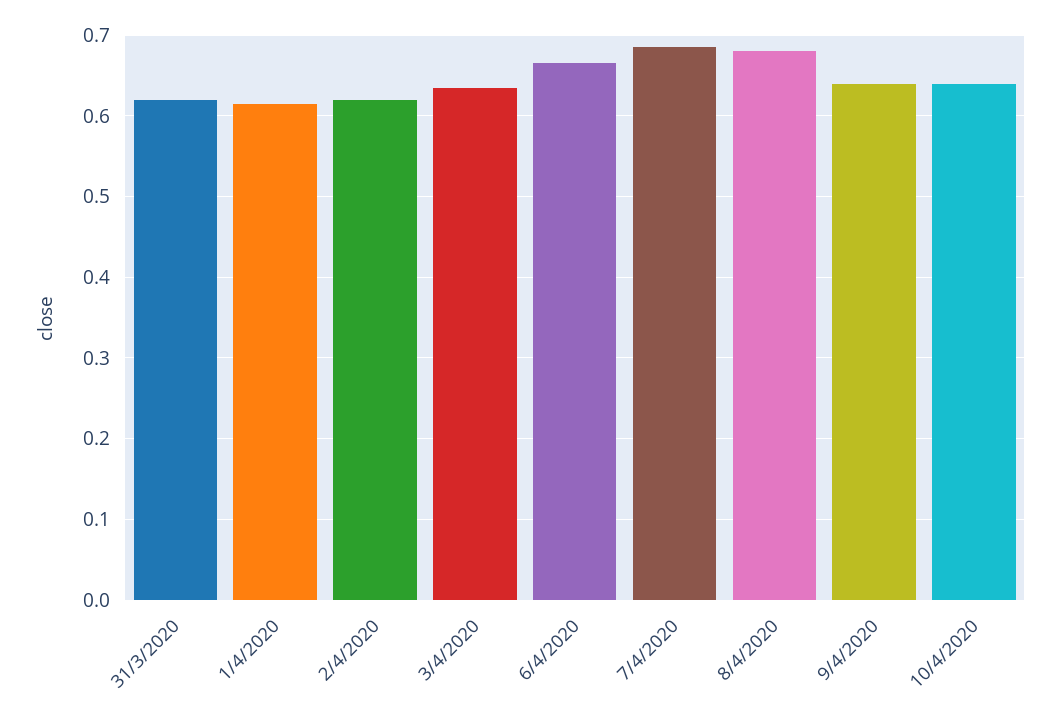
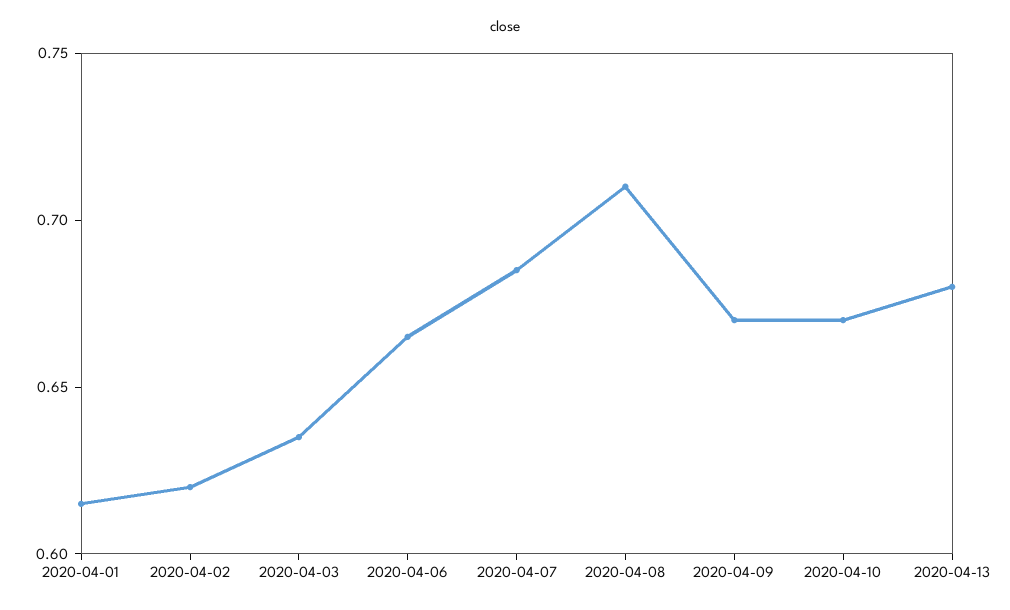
31/3/2020: 0.62 -> none
8/4/2020: 0.68 -> 0.71
9/4/2020: 0.64 -> 0.67
10/4/2020: 0.64 -> 0.67
2020-04-13: none -> 0.68

